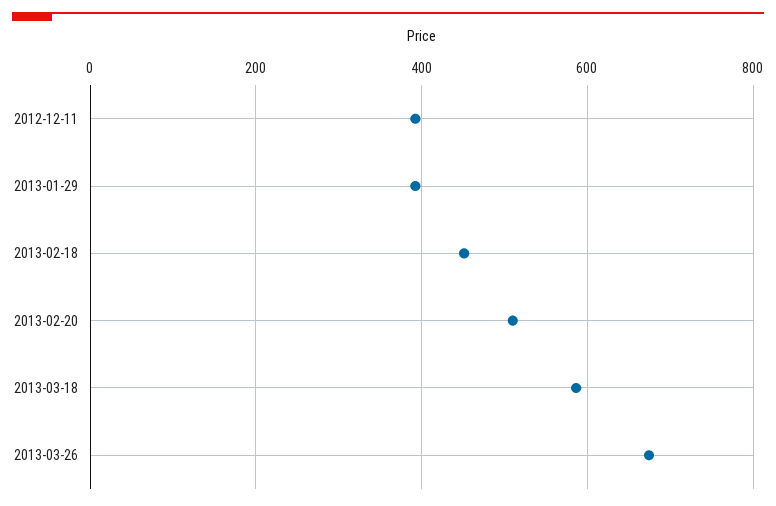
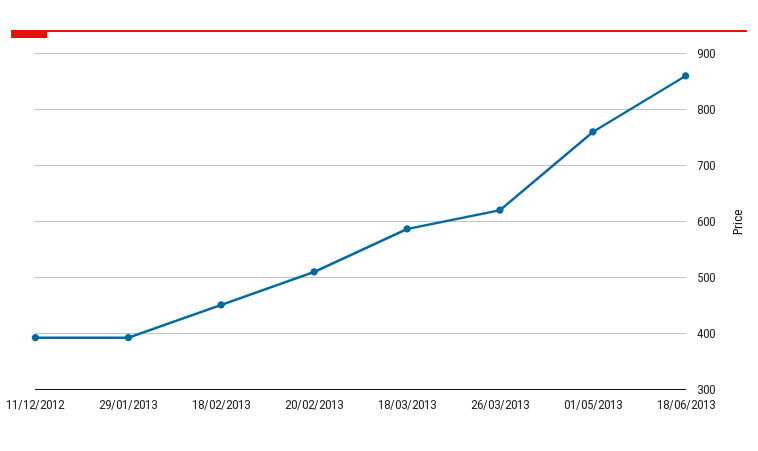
2013-03-26: 680 -> 620
01/05/2013: none -> 760
18/06/2013: none -> 860

